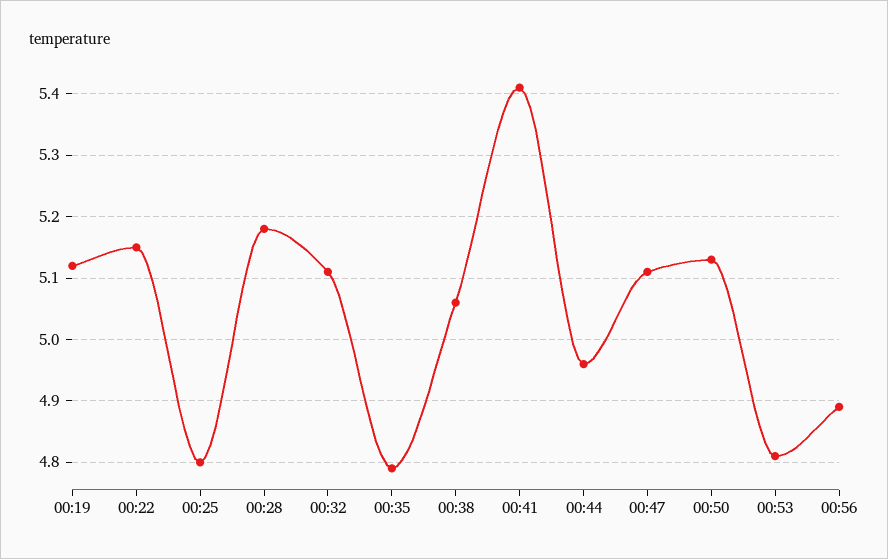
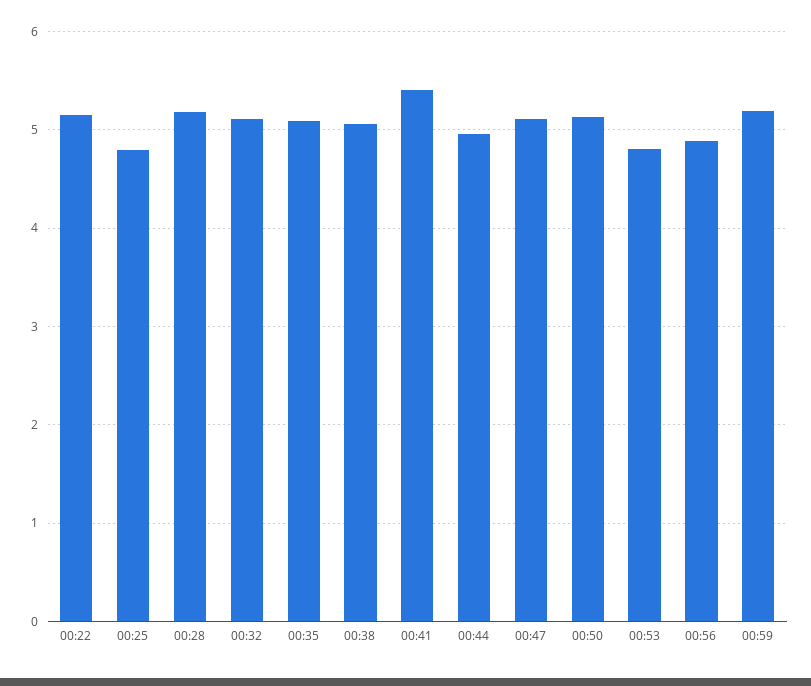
00:19: 5.12 -> none
00:35: 4.79 -> 5.1
00:59: none -> 5.2

